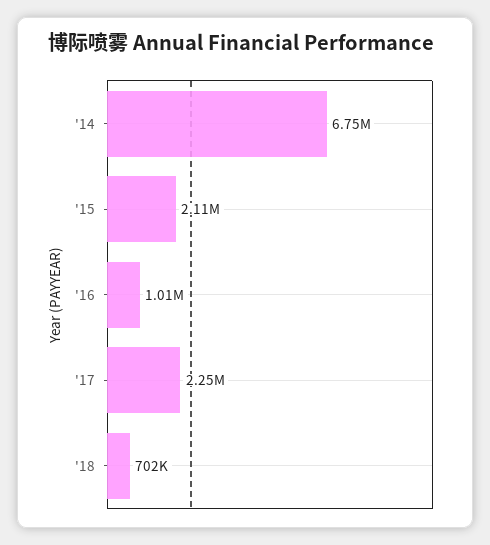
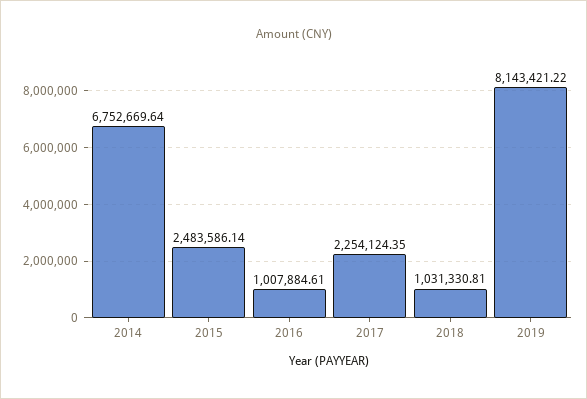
'15: 2110000 -> 2483586.14
'18: 702000 -> 1031330.81
2019: none -> 8143421.22

